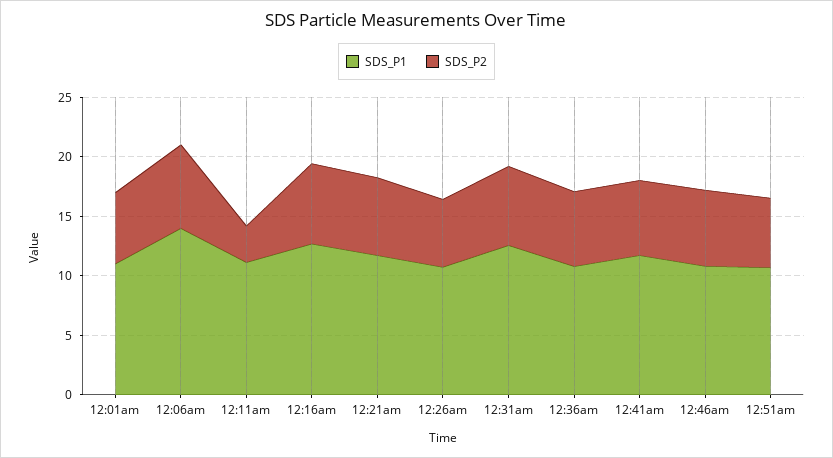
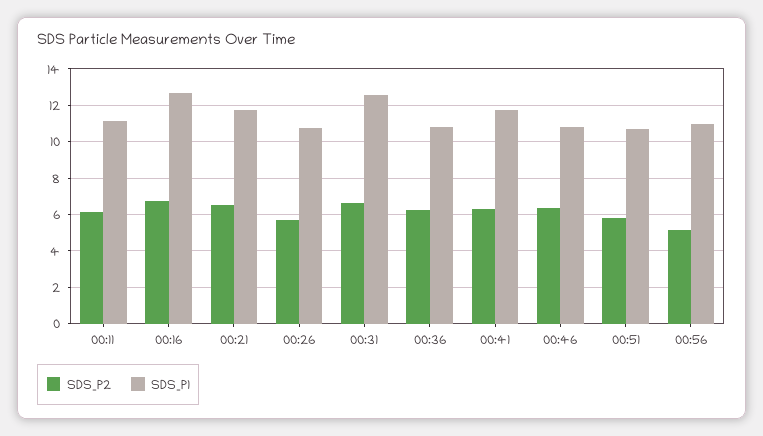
SDS_P1, 12:01am: 11 -> none
SDS_P2, 12:01am: 6 -> none
SDS_P1, 12:06am: 14 -> none
SDS_P2, 12:06am: 7 -> none
SDS_P2, 12:11am: 3 -> 6
SDS_P2, 00:56: none -> 5
SDS_P1, 00:56: none -> 11

